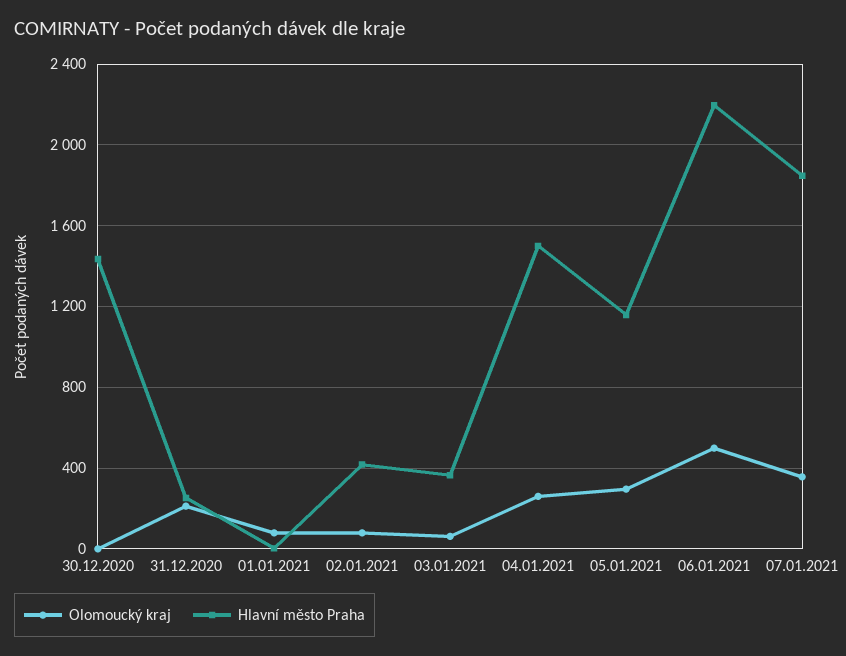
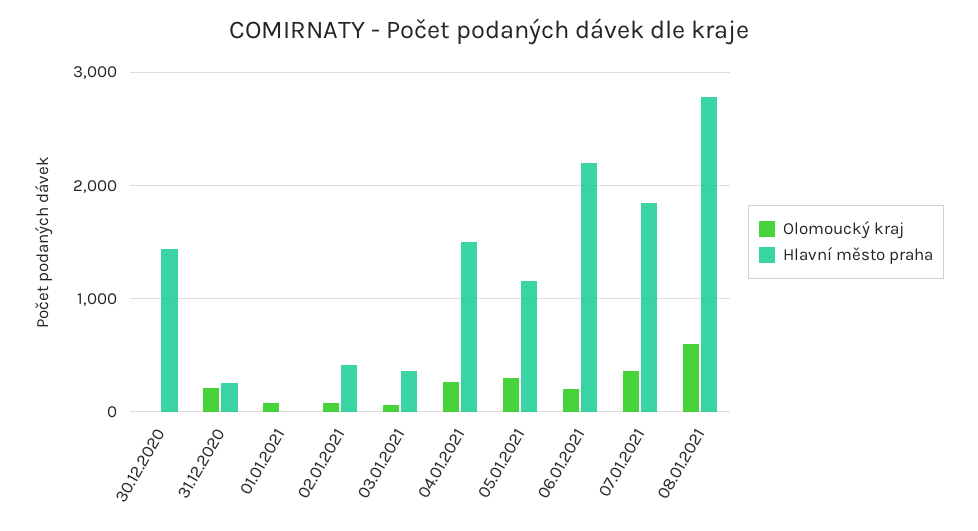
Olomoucký kraj, 06.01.2021: 500 -> 200
Olomoucký kraj, 08.01.2021: none -> 600
Hlavní město Praha, 08.01.2021: none -> 2800

